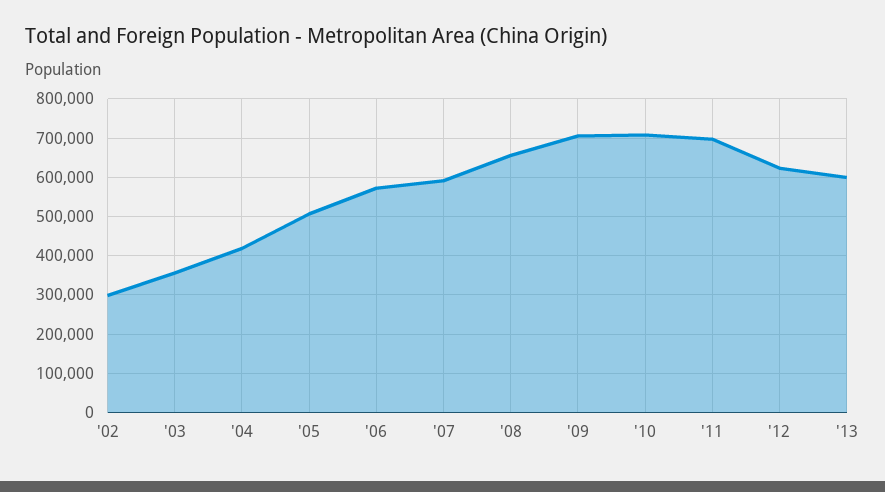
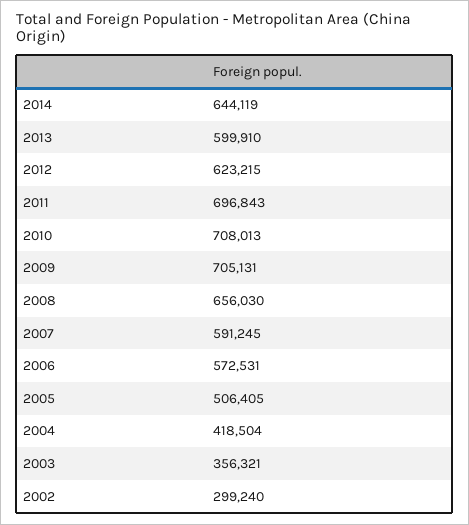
2014: none -> 644119

